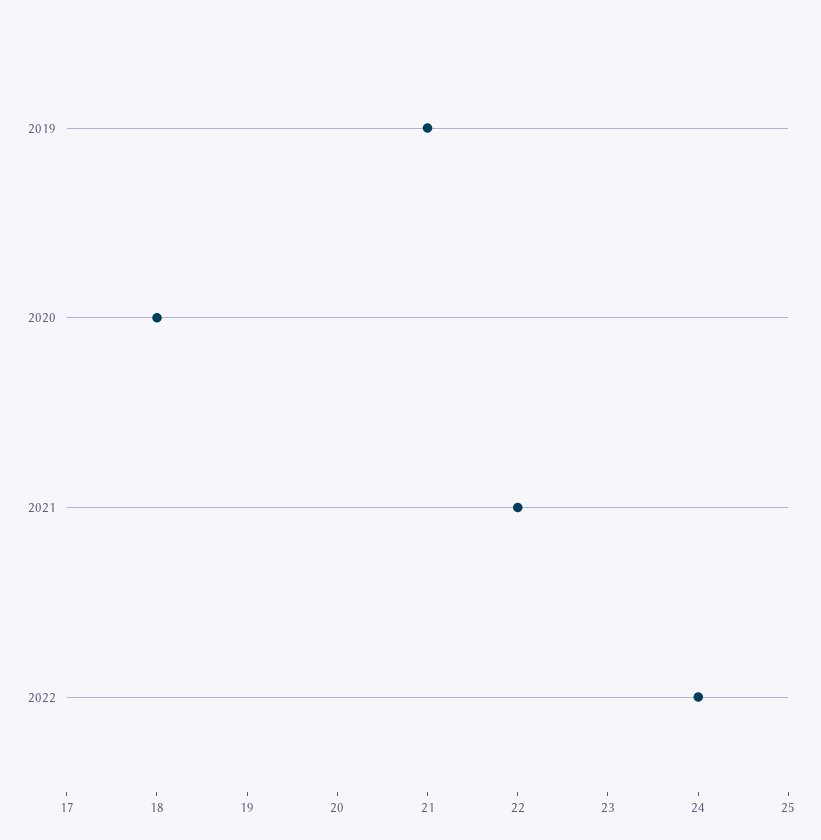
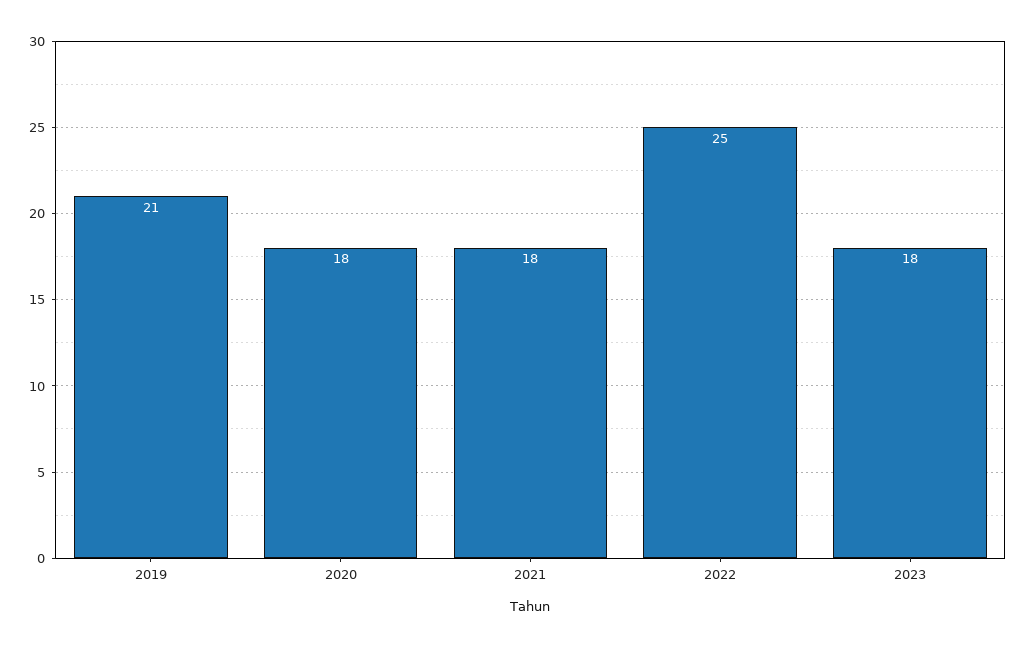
2021: 22 -> 18
2022: 24 -> 25
2023: none -> 18

